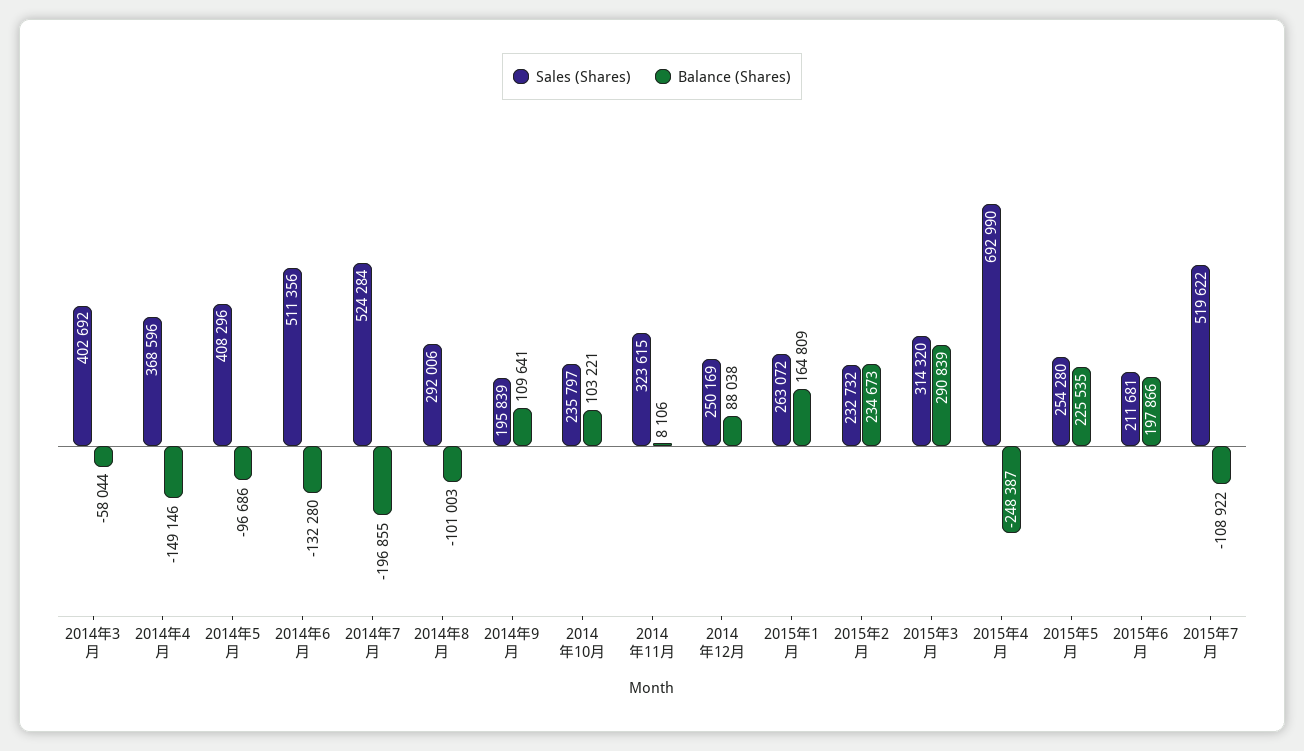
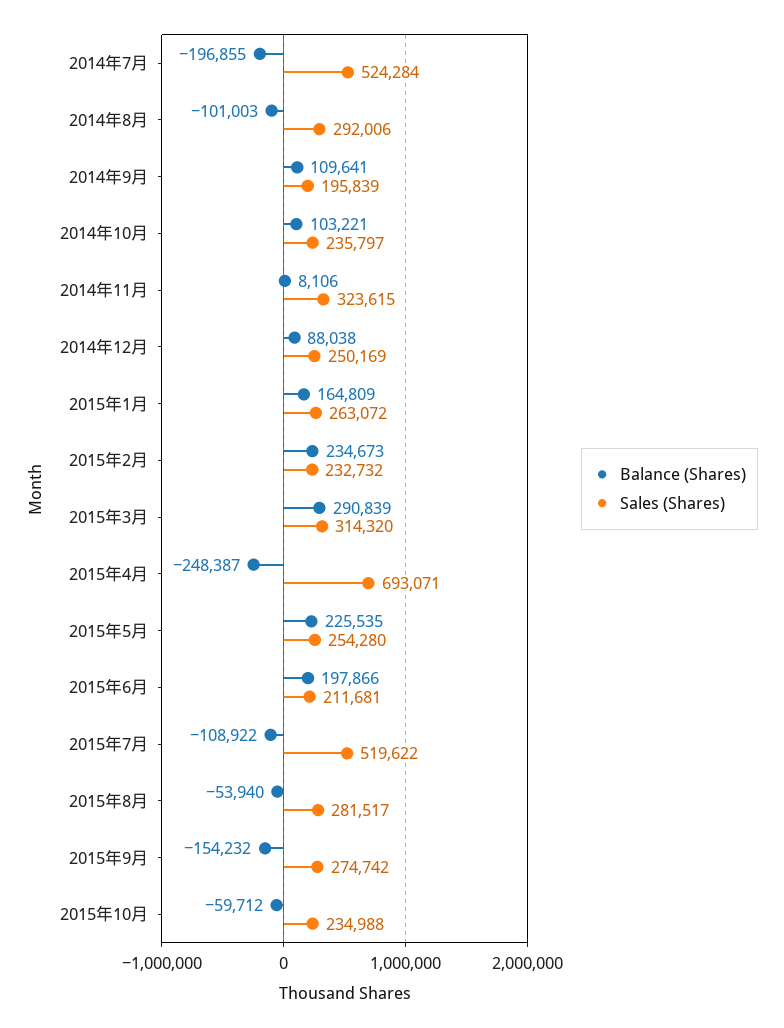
Sales (Shares), 2014年3月: 402692 -> none
Balance (Shares), 2014年3月: -58044 -> none
Sales (Shares), 2014年4月: 368596 -> none
Balance (Shares), 2014年4月: -149146 -> none
Sales (Shares), 2014年5月: 408296 -> none
Balance (Shares), 2014年5月: -96686 -> none
Sales (Shares), 2014年6月: 511356 -> none
Balance (Shares), 2014年6月: -132280 -> none
Sales (Shares), 2015年4月: 692990 -> 693071
Balance (Shares), 2015年8月: none -> -53940
Sales (Shares), 2015年8月: none -> 281517
Balance (Shares), 2015年9月: none -> -154232
Sales (Shares), 2015年9月: none -> 274742
Balance (Shares), 2015年10月: none -> -59712
Sales (Shares), 2015年10月: none -> 234988

